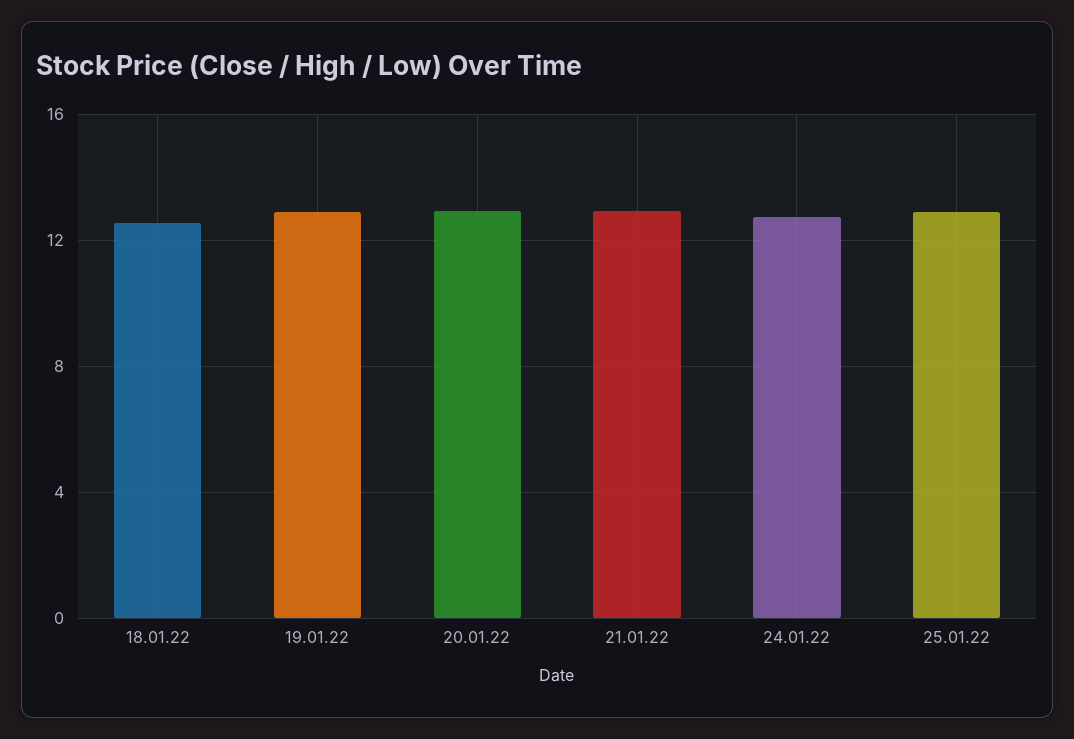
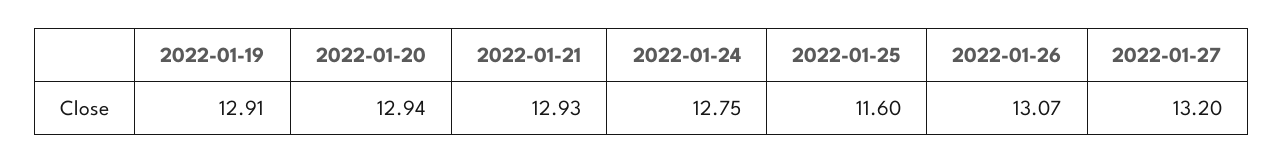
18.01.22: 12.5 -> none
25.01.22: 13 -> 11.6
2022-01-26: none -> 13.07
2022-01-27: none -> 13.2

